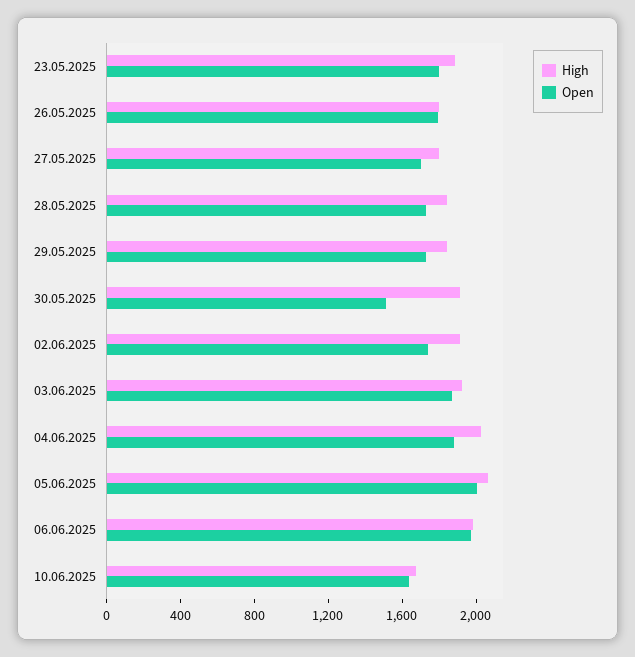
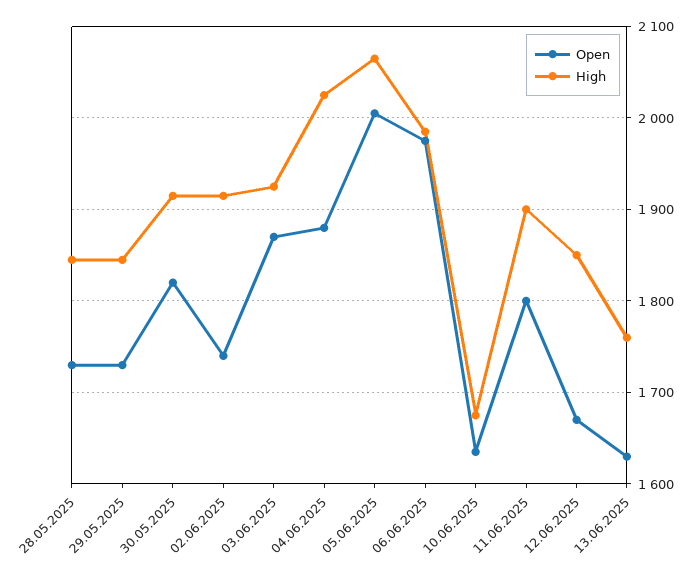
High, 23.05.2025: 1900 -> none
Open, 23.05.2025: 1800 -> none
High, 26.05.2025: 1800 -> none
Open, 26.05.2025: 1800 -> none
High, 27.05.2025: 1800 -> none
Open, 27.05.2025: 1700 -> none
Open, 30.05.2025: 1500 -> 1820
Open, 11.06.2025: none -> 1800
High, 11.06.2025: none -> 1900
Open, 12.06.2025: none -> 1670
High, 12.06.2025: none -> 1850
Open, 13.06.2025: none -> 1630
High, 13.06.2025: none -> 1760

